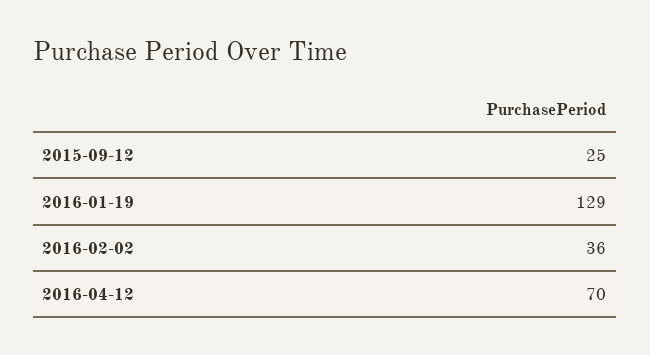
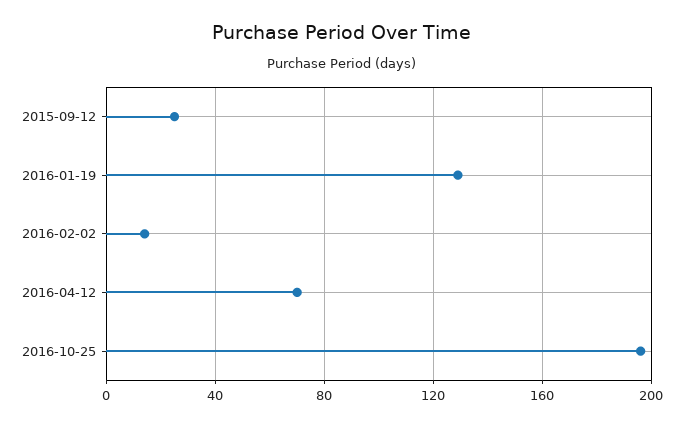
2016-02-02: 36 -> 15
2016-10-25: none -> 195

